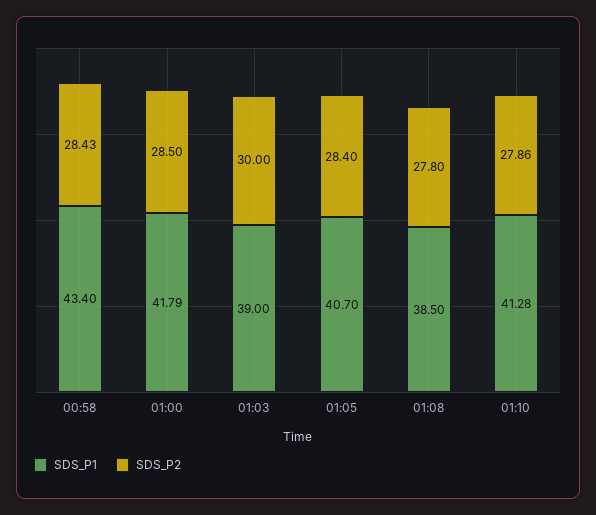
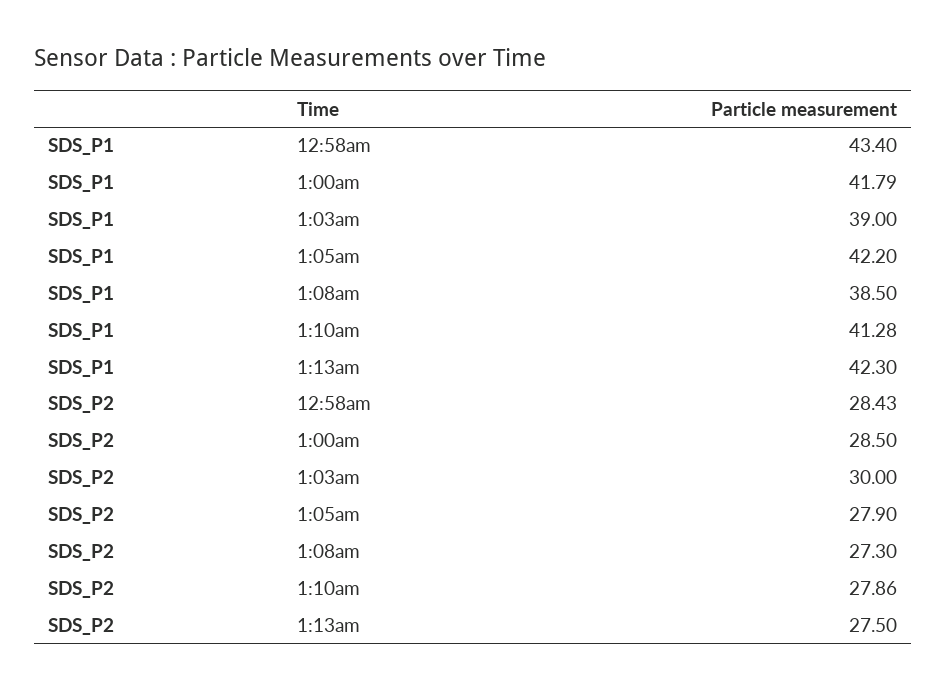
SDS_P1, 01:05: 40.7 -> 42.2
SDS_P2, 01:05: 28.4 -> 27.9
SDS_P2, 01:08: 27.8 -> 27.3
SDS_P1, 1:13am: none -> 42.3
SDS_P2, 1:13am: none -> 27.5

